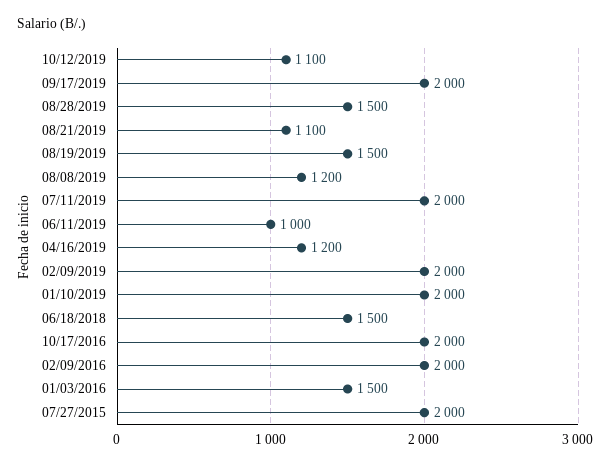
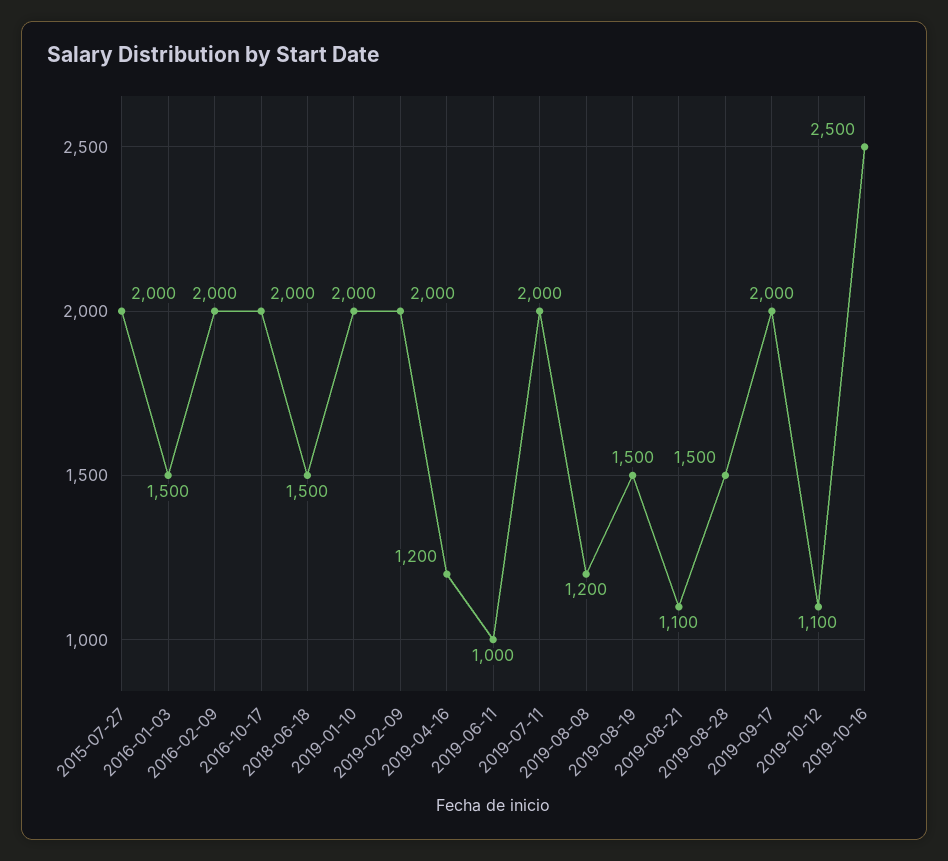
2019-10-16: none -> 2500

